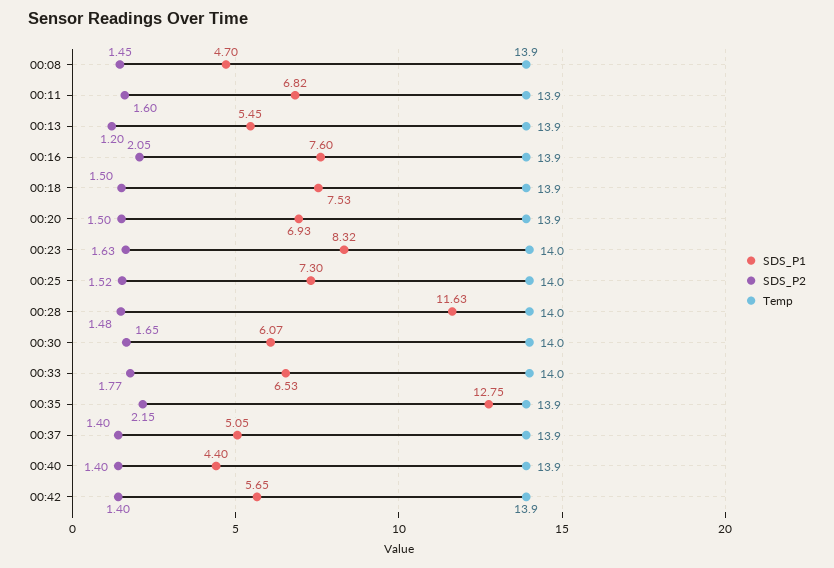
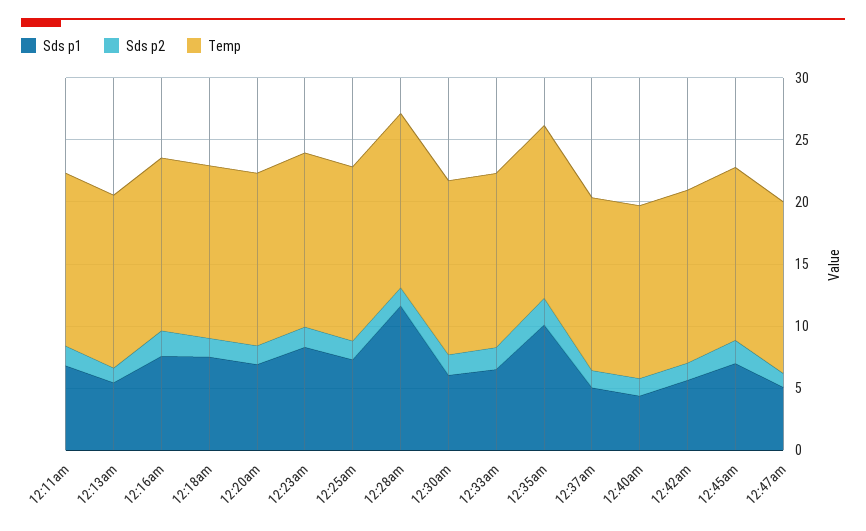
SDS_P1, 00:08: 4.7 -> none
SDS_P2, 00:08: 1.45 -> none
Temp, 00:08: 13.9 -> none
SDS_P1, 00:35: 12.75 -> 10
SDS_P1, 12:45am: none -> 7
SDS_P2, 12:45am: none -> 2
Temp, 12:45am: none -> 14
SDS_P1, 12:47am: none -> 5
SDS_P2, 12:47am: none -> 1
Temp, 12:47am: none -> 14

